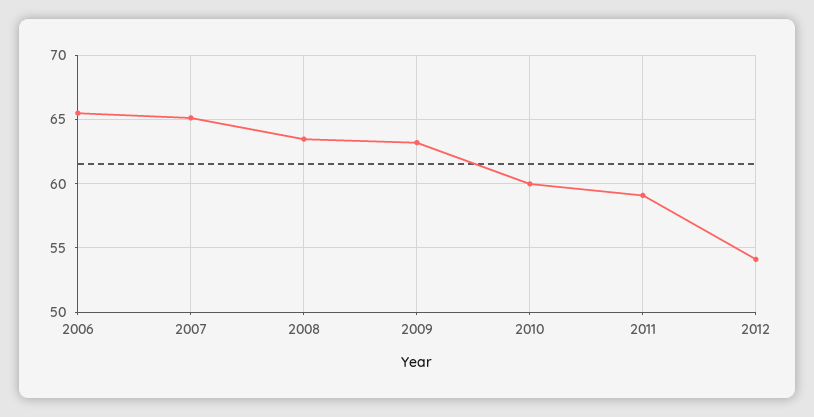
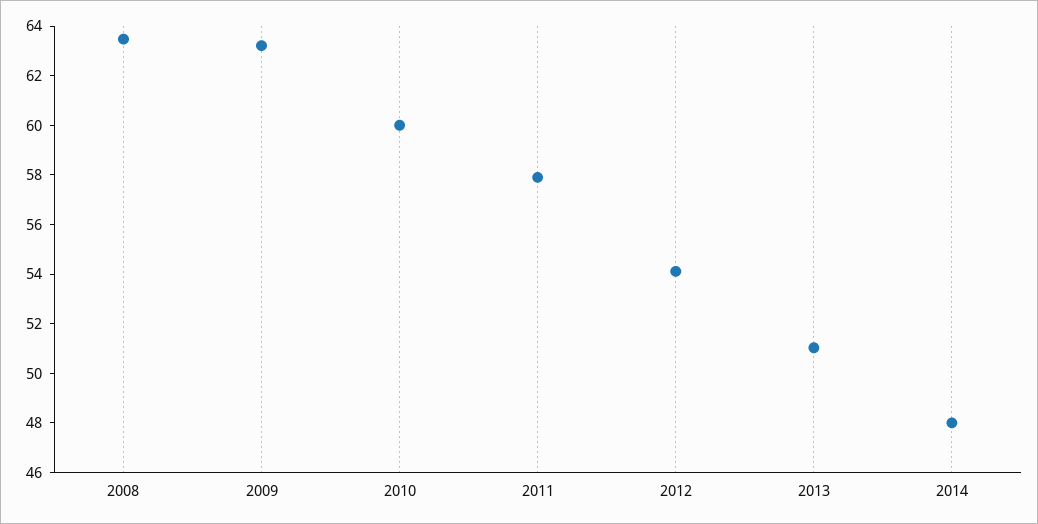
2006: 65.5 -> none
2007: 65 -> none
2011: 59 -> 58
2013: none -> 51
2014: none -> 48

